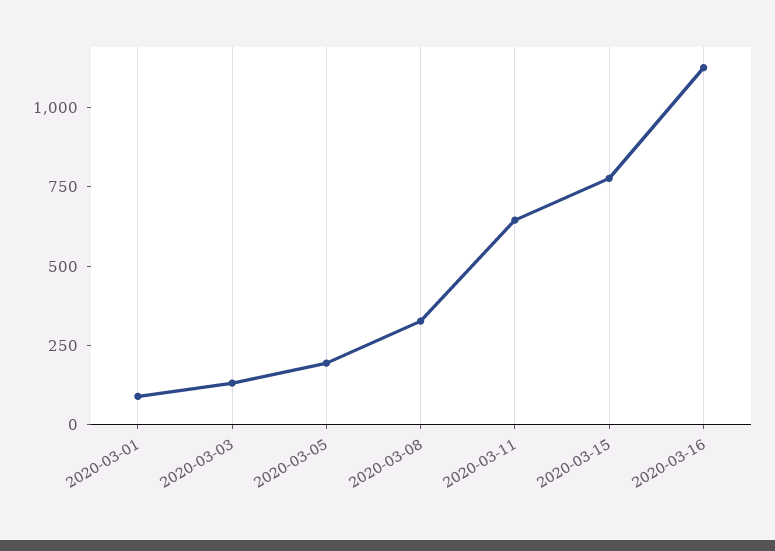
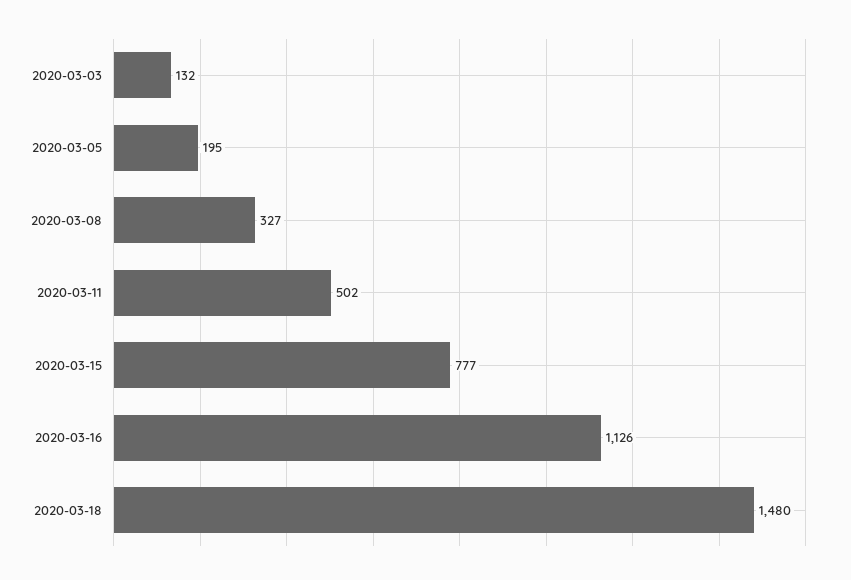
2020-03-01: 100 -> none
2020-03-11: 650 -> 502
2020-03-18: none -> 1480

